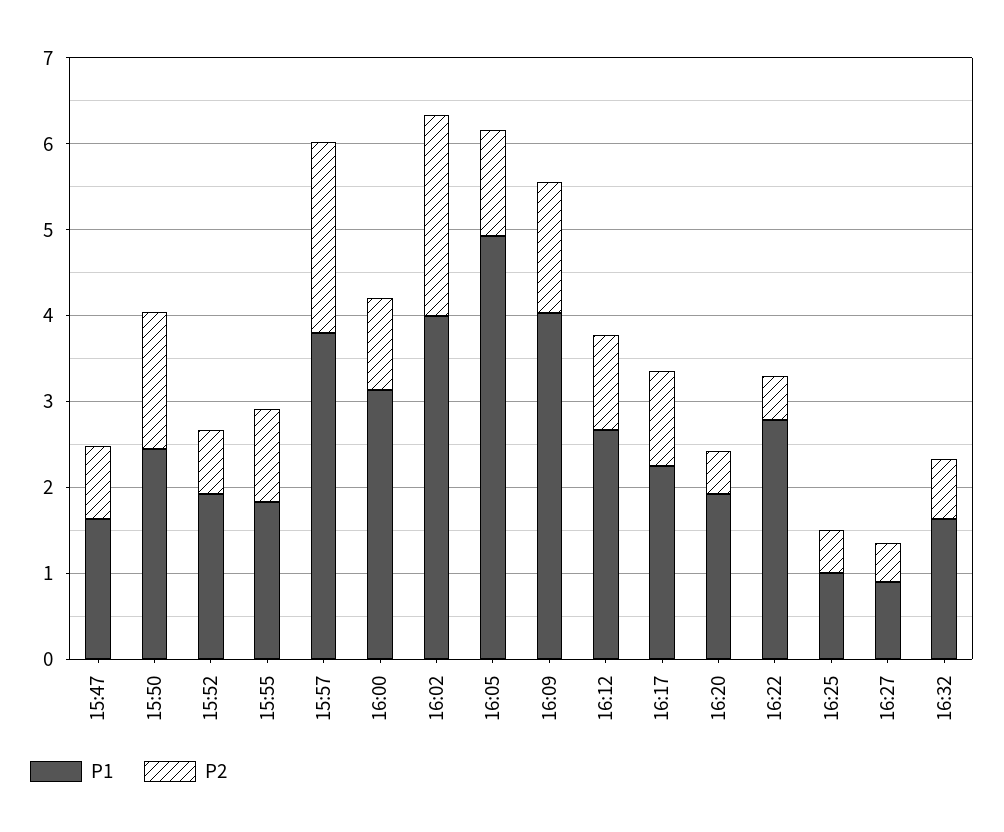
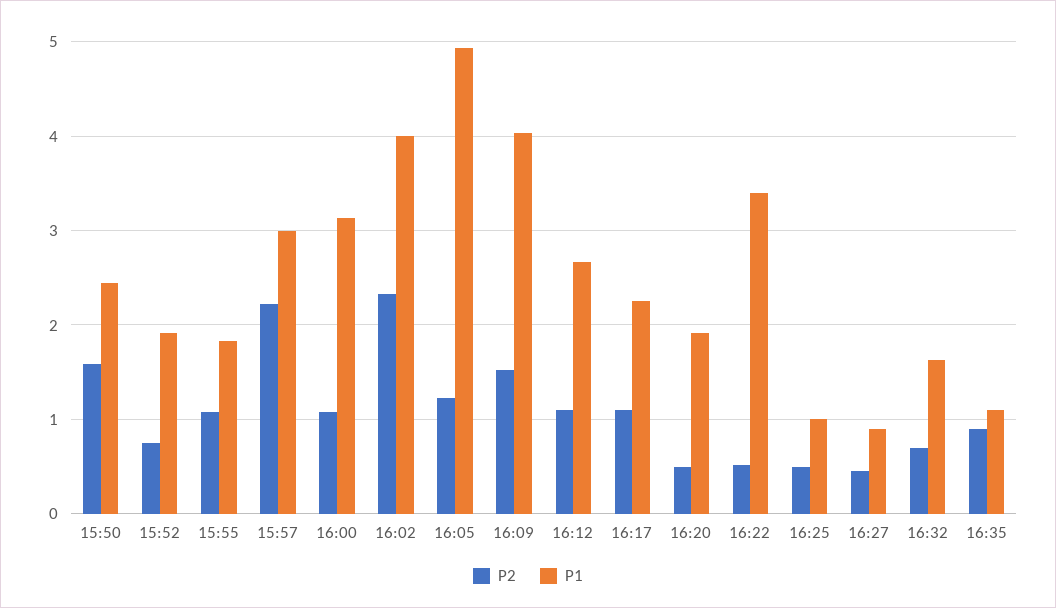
P1, 15:47: 1.6 -> none
P2, 15:47: 0.8 -> none
P1, 15:57: 3.8 -> 3
P1, 16:22: 2.8 -> 3.4
P2, 16:35: none -> 0.9
P1, 16:35: none -> 1.1

